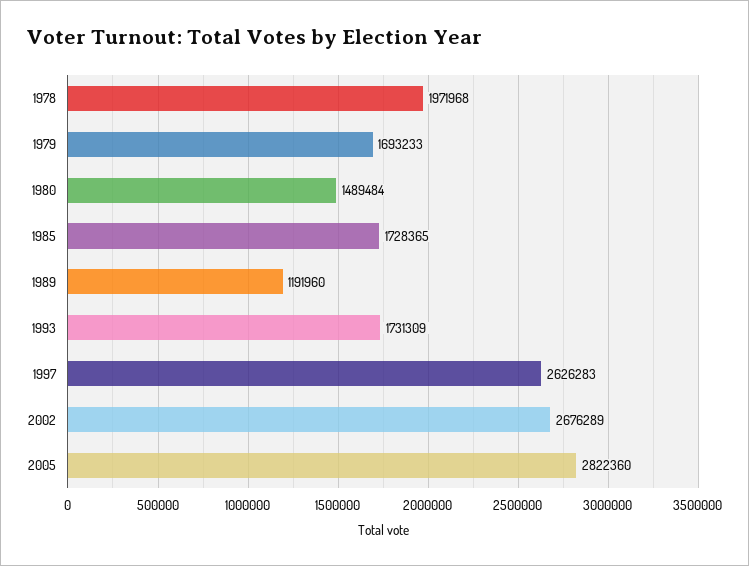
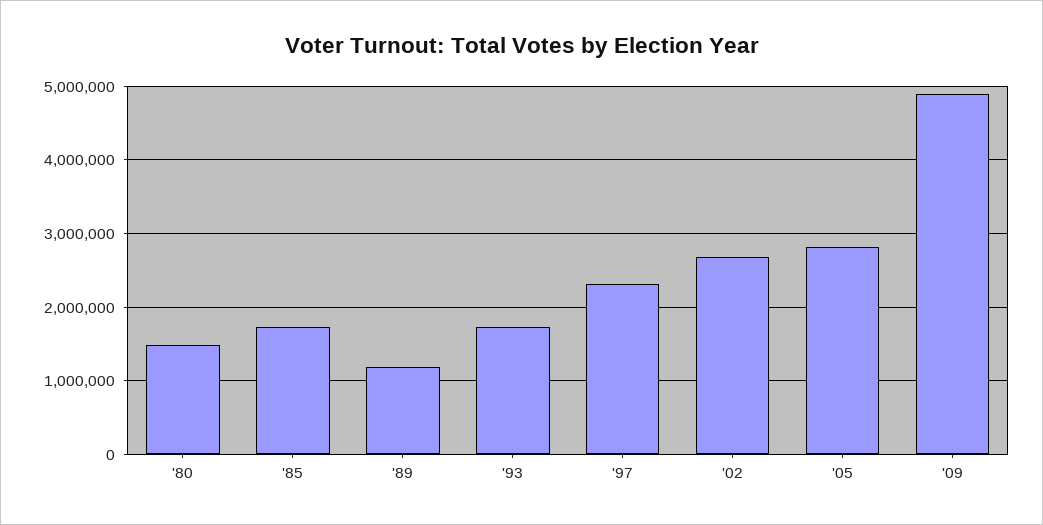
1978: 1971968 -> none
1979: 1693233 -> none
1997: 2626283 -> 2300000
'09: none -> 4900000

